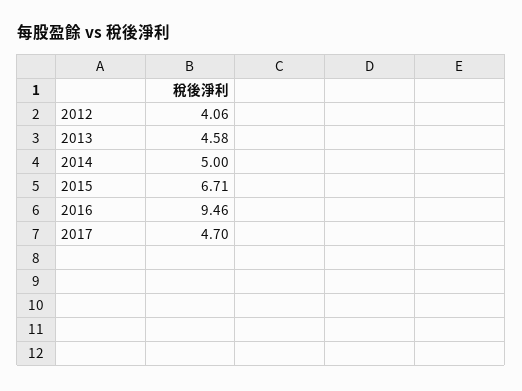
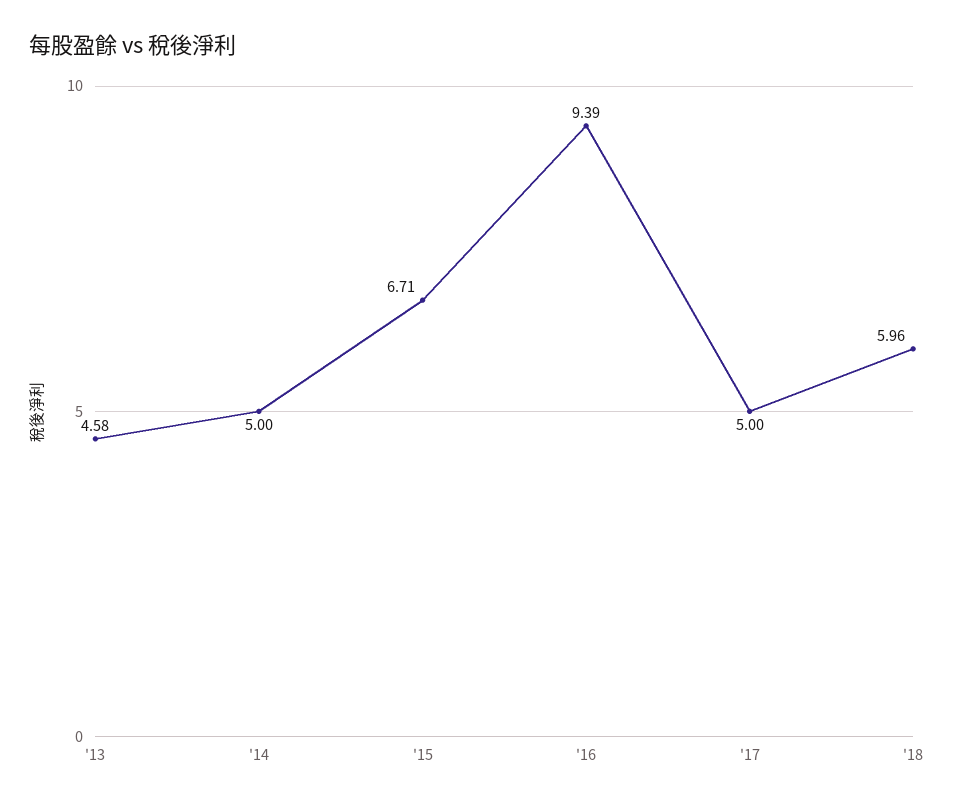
2012: 4.06 -> none
2016: 9.46 -> 9.39
2017: 4.7 -> 5
'18: none -> 5.96

